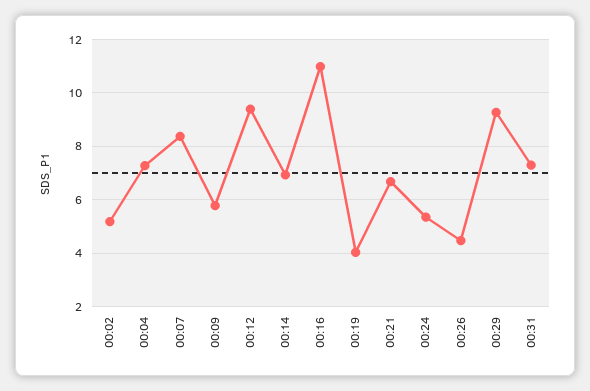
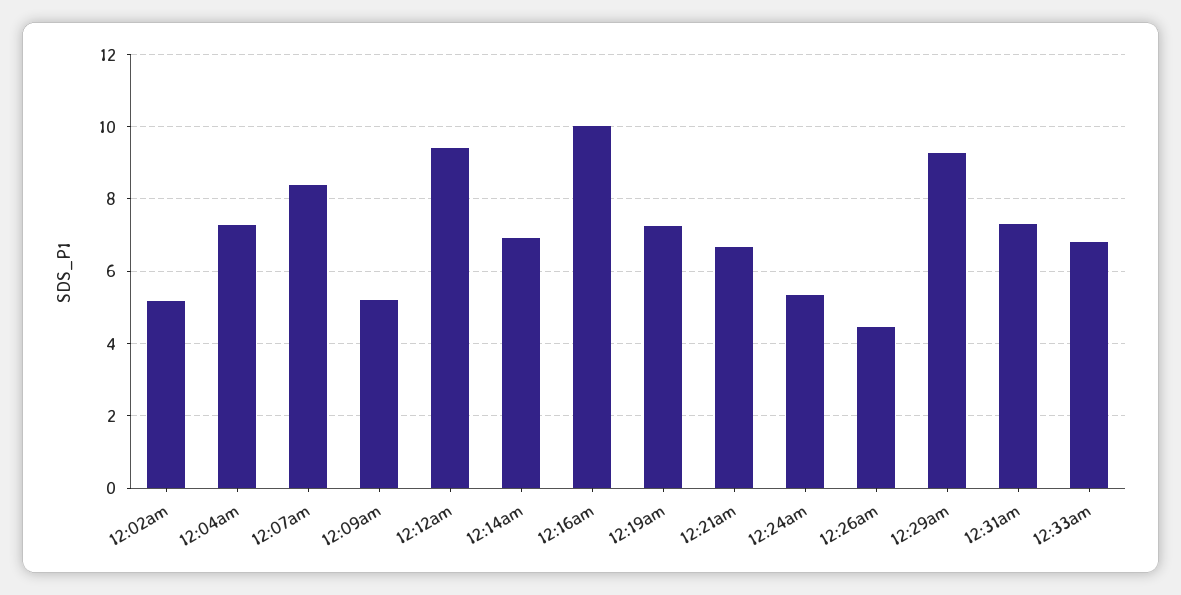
00:09: 5.75 -> 5.2
00:16: 11 -> 10
00:19: 4 -> 7.2
12:33am: none -> 6.8

